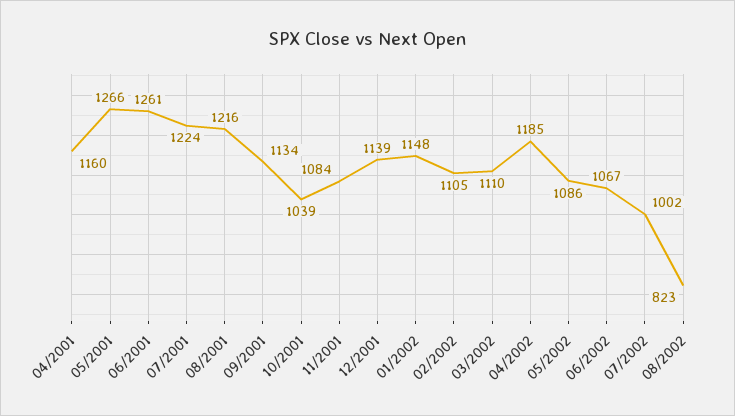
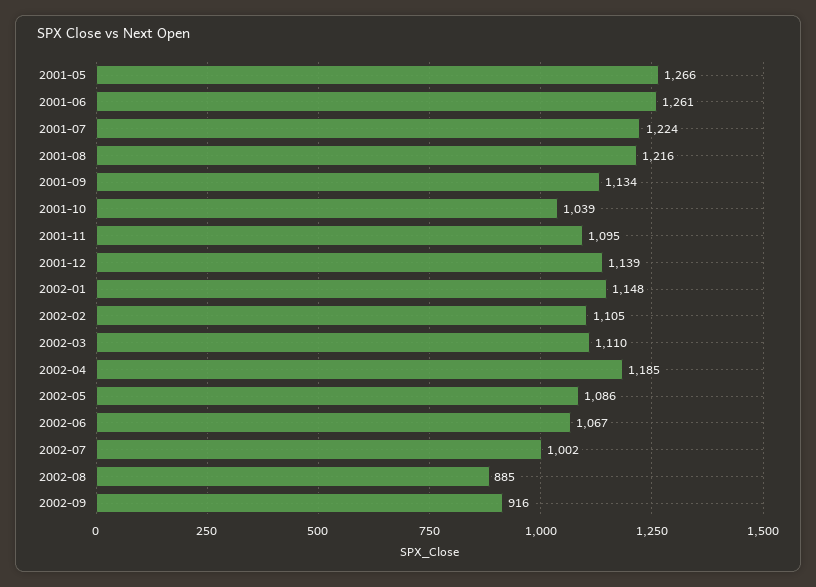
04/2001: 1160 -> none
11/2001: 1084 -> 1095
08/2002: 823 -> 885
2002-09: none -> 916

